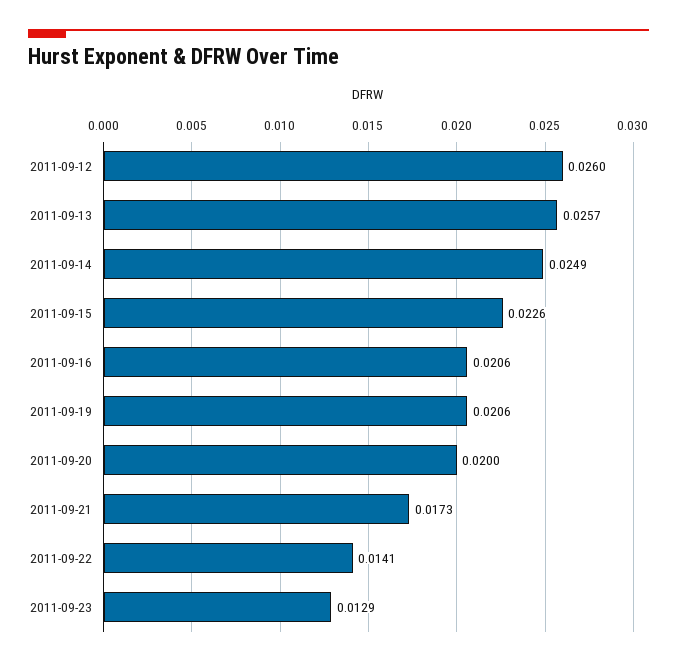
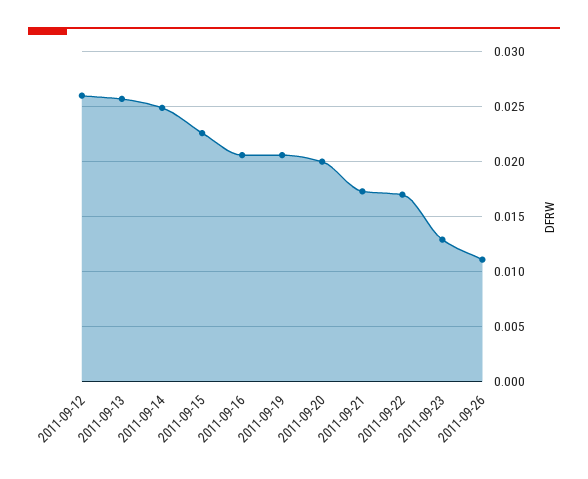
2011-09-22: 0.0141 -> 0.017
2011-09-26: none -> 0.011

